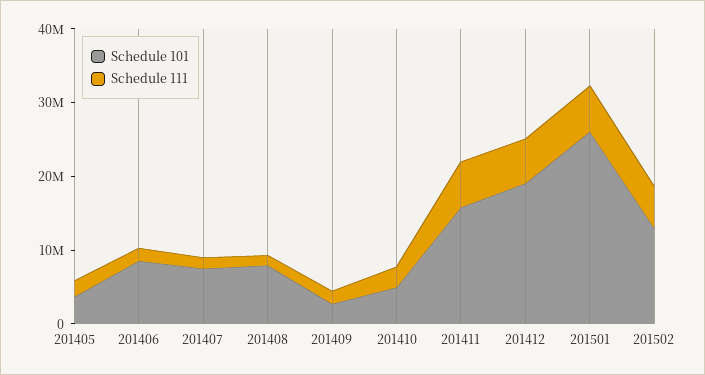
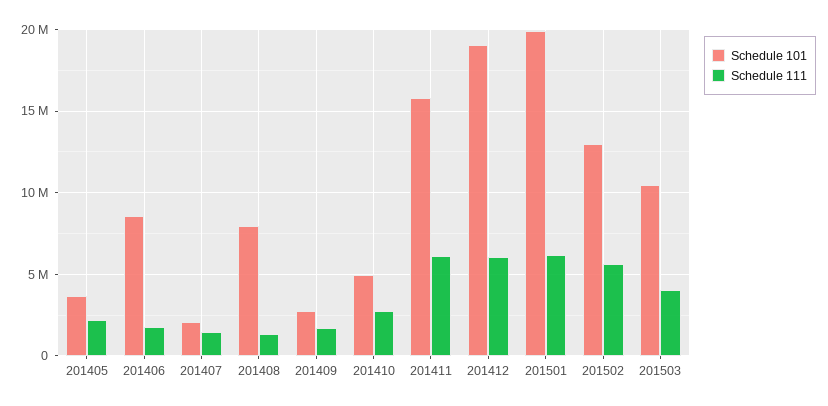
Schedule 101, 201407: 8000000 -> 2000000
Schedule 101, 201501: 26000000 -> 20000000
Schedule 101, 201503: none -> 10500000
Schedule 111, 201503: none -> 4000000

